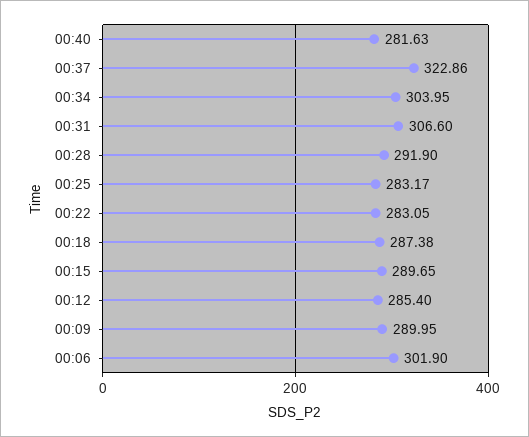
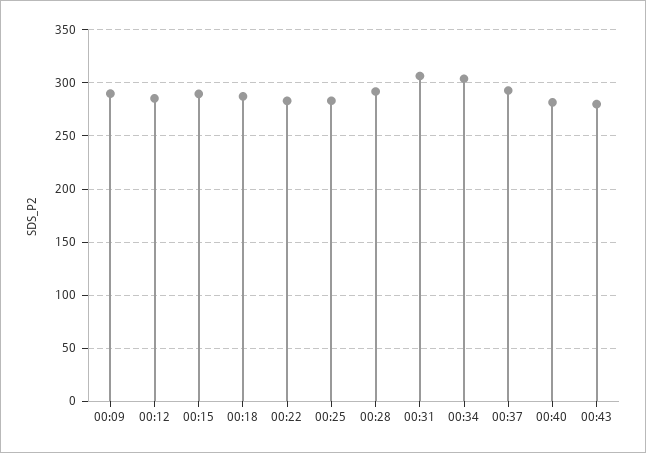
00:37: 322.86 -> 290
00:06: 301.9 -> none
00:43: none -> 280

